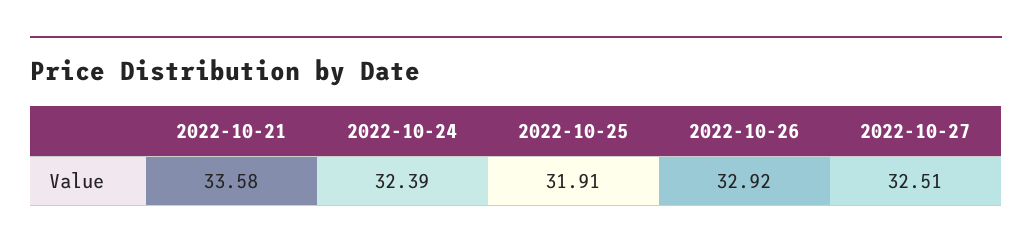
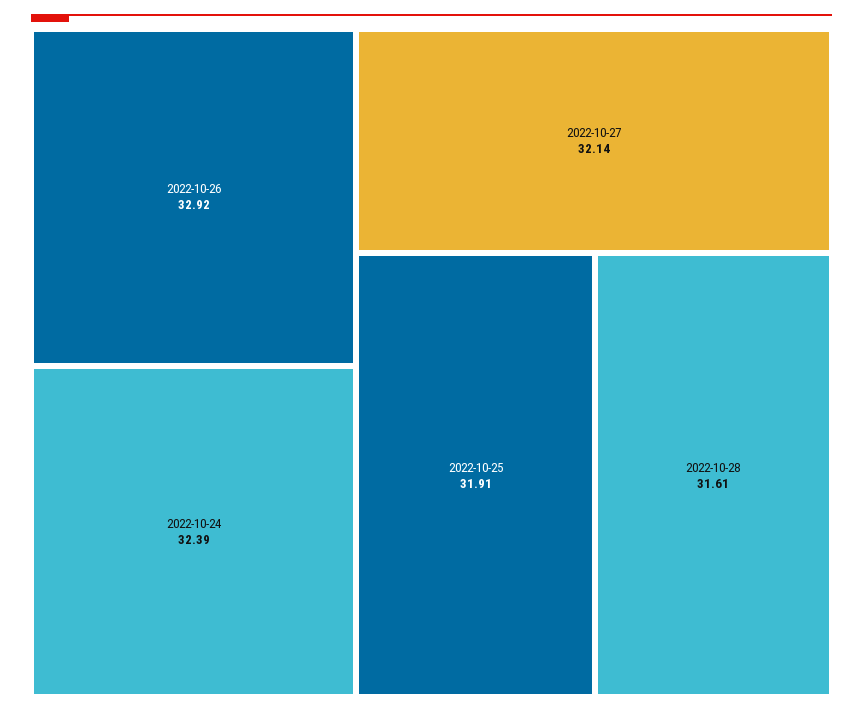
2022-10-21: 33.58 -> none
2022-10-27: 32.51 -> 32.14
2022-10-28: none -> 31.61

